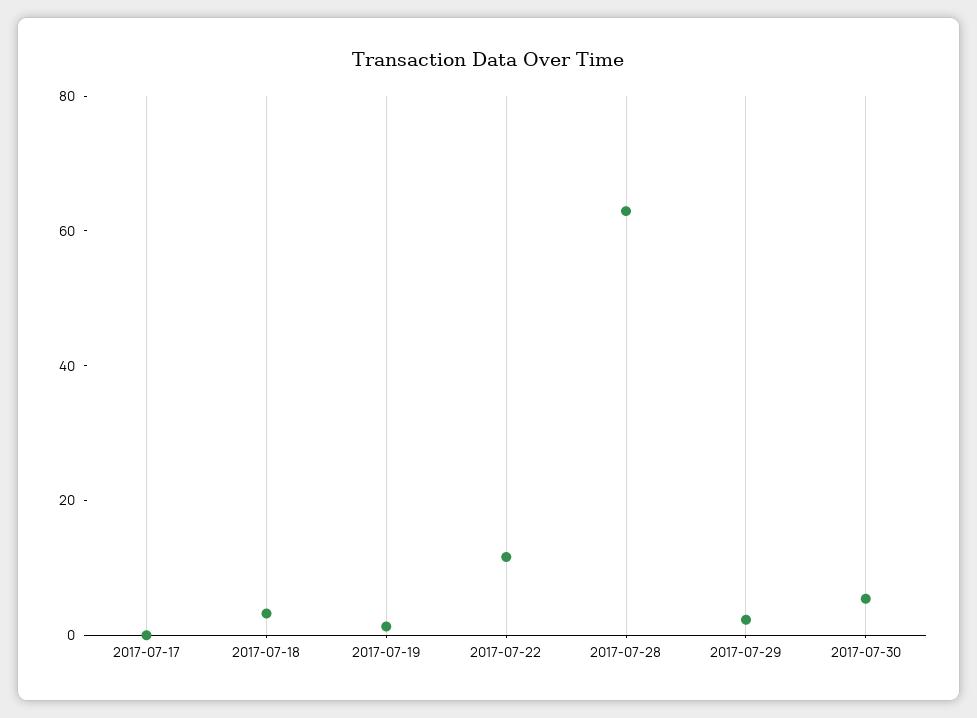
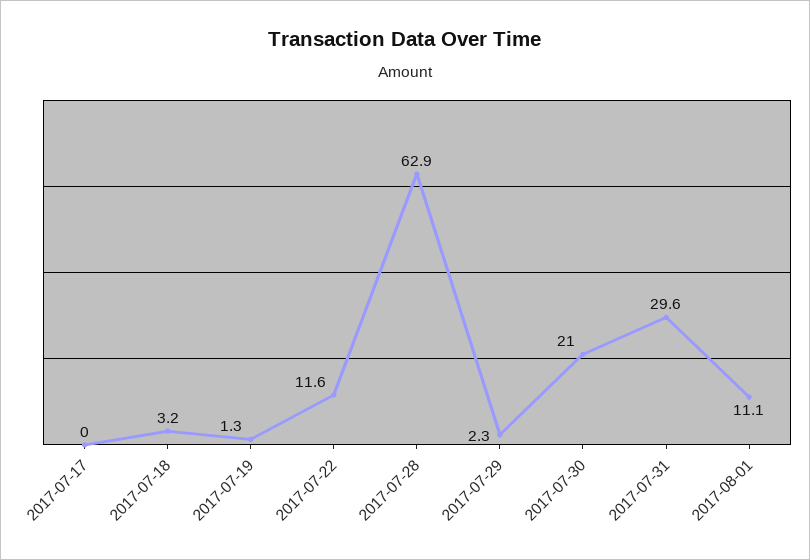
2017-07-30: 5 -> 21
2017-07-31: none -> 29.6
2017-08-01: none -> 11.1

